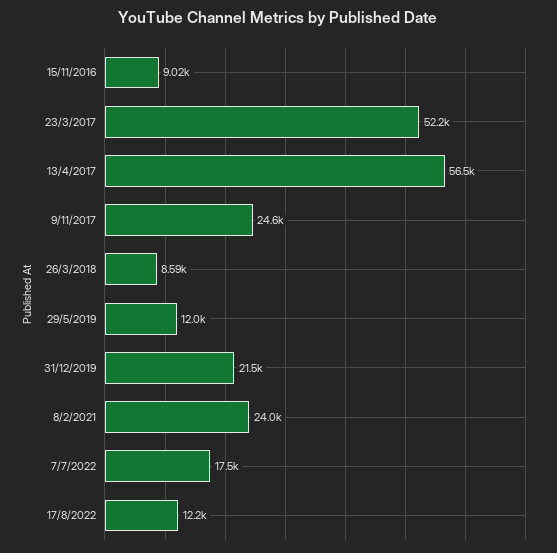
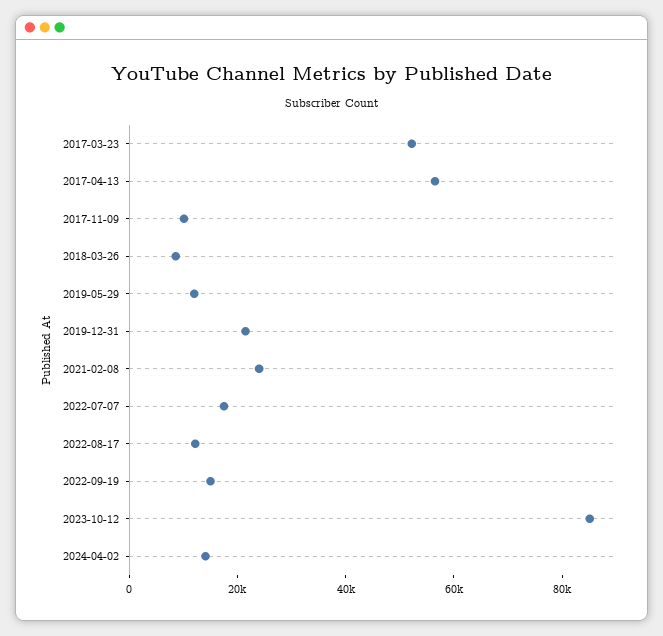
15/11/2016: 9020 -> none
9/11/2017: 24600 -> 10000
2022-09-19: none -> 15000
2023-10-12: none -> 85000
2024-04-02: none -> 15000

